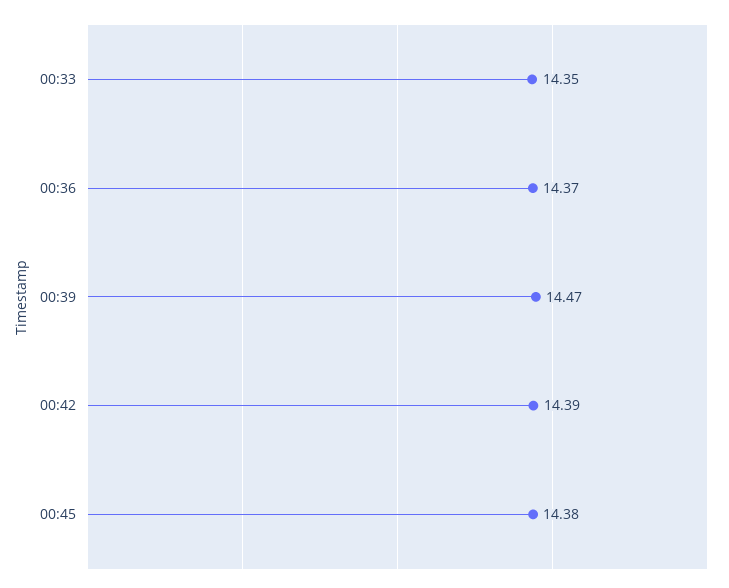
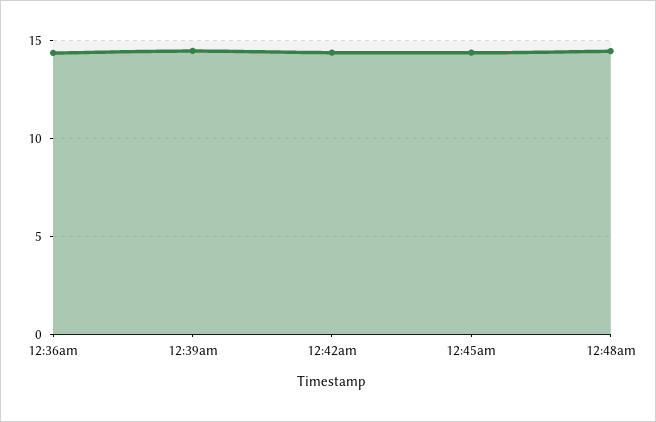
00:33: 14.35 -> none
12:48am: none -> 14.5

